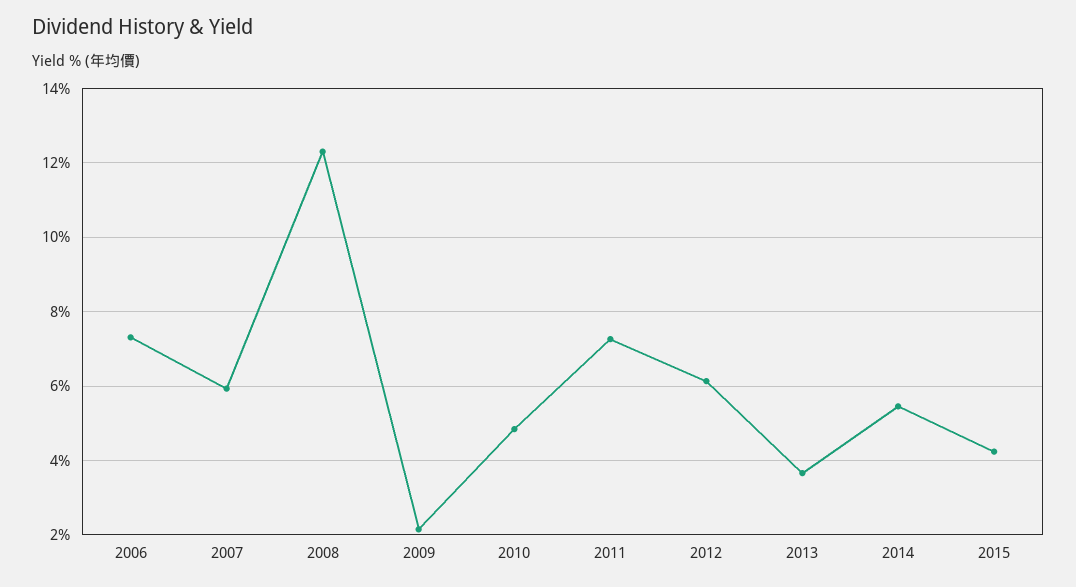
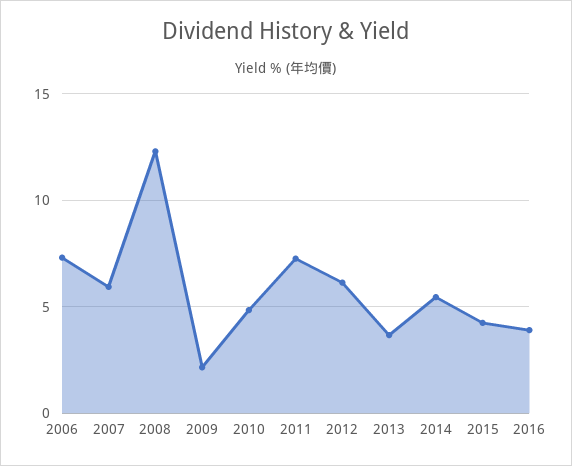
2016: none -> 4

